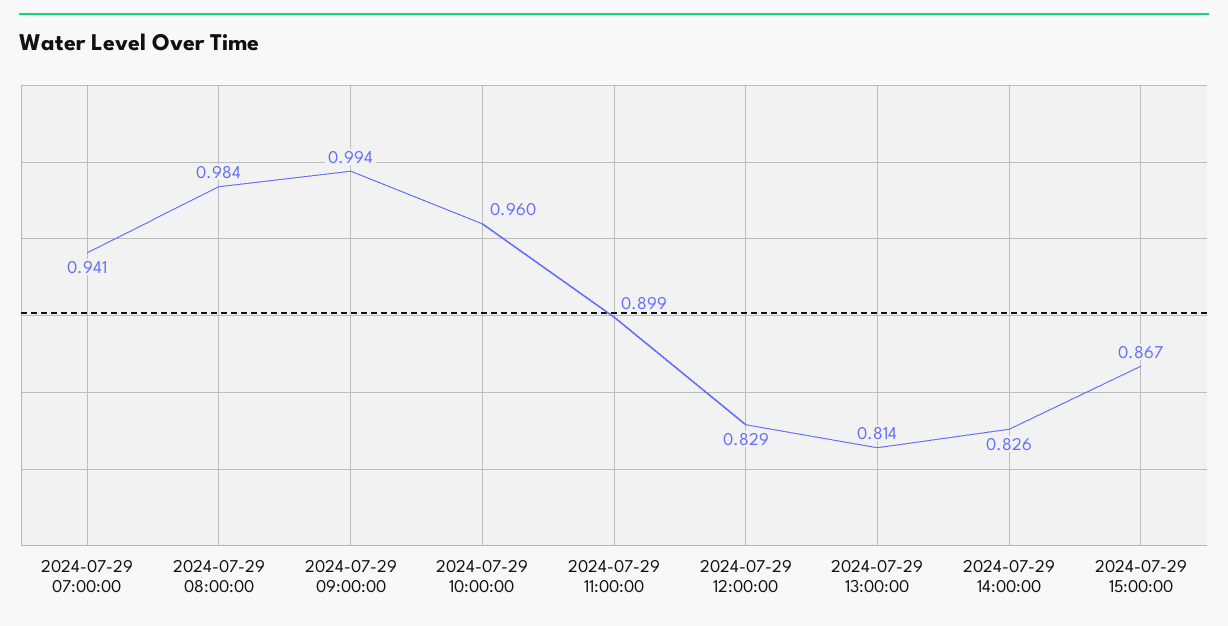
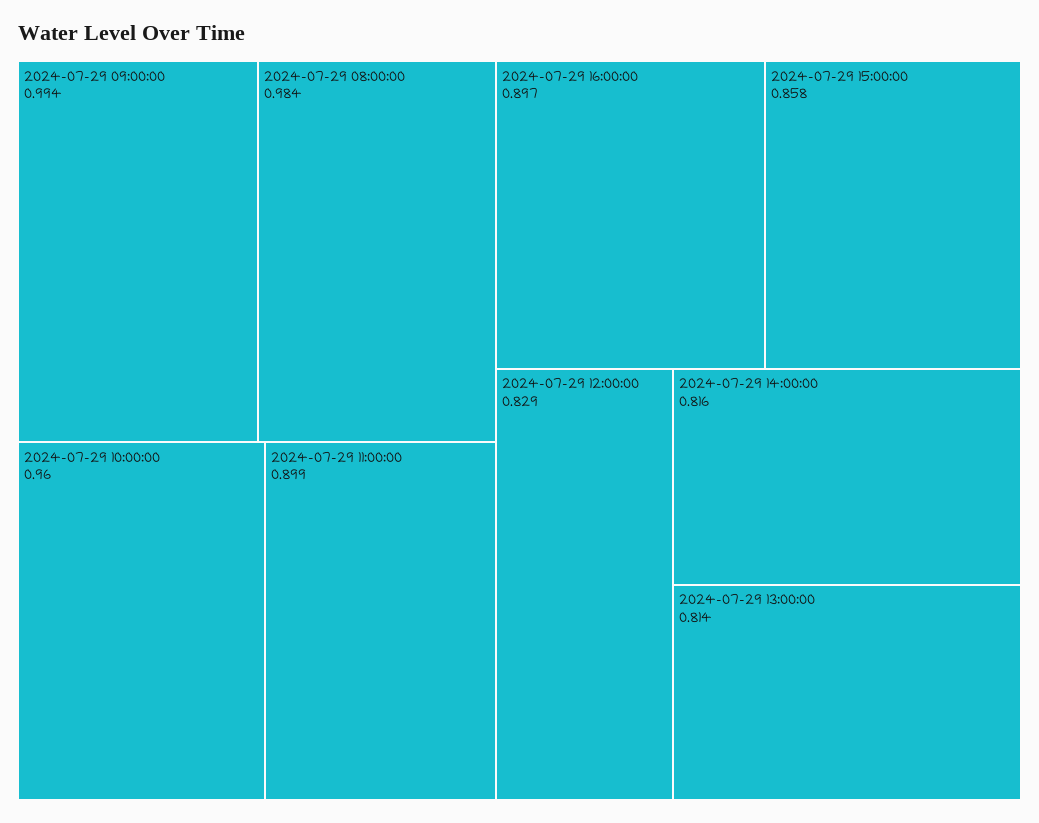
2024-07-29 07:00:00: 0.941 -> none
2024-07-29 14:00:00: 0.826 -> 0.816
2024-07-29 15:00:00: 0.867 -> 0.858
2024-07-29 16:00:00: none -> 0.897

